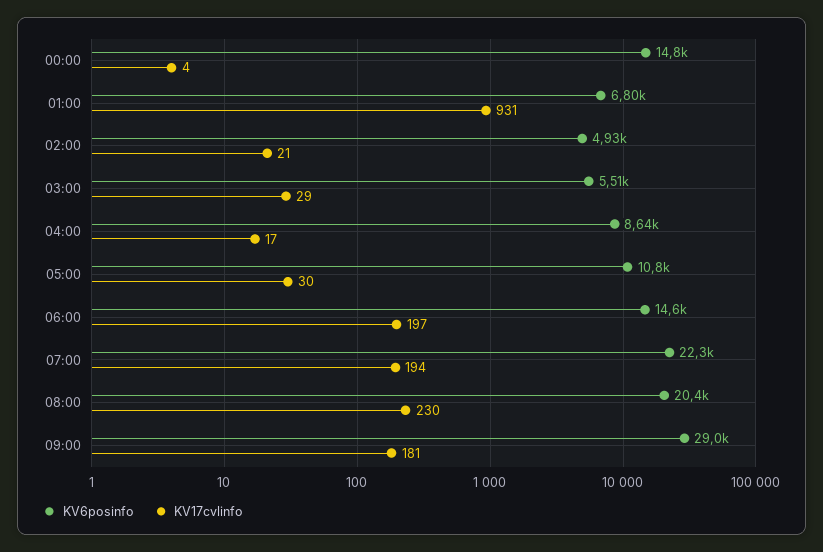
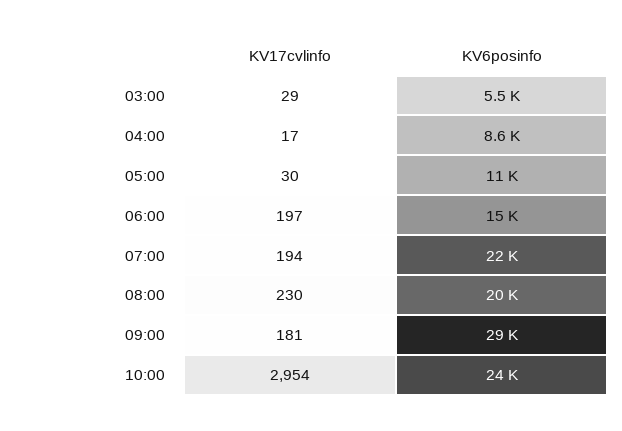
KV6posinfo, 00:00: 14800 -> none
KV17cvlinfo, 00:00: 4 -> none
KV6posinfo, 01:00: 6800 -> none
KV17cvlinfo, 01:00: 931 -> none
KV6posinfo, 02:00: 4930 -> none
KV17cvlinfo, 02:00: 21 -> none
KV17cvlinfo, 10:00: none -> 2954
KV6posinfo, 10:00: none -> 24000

